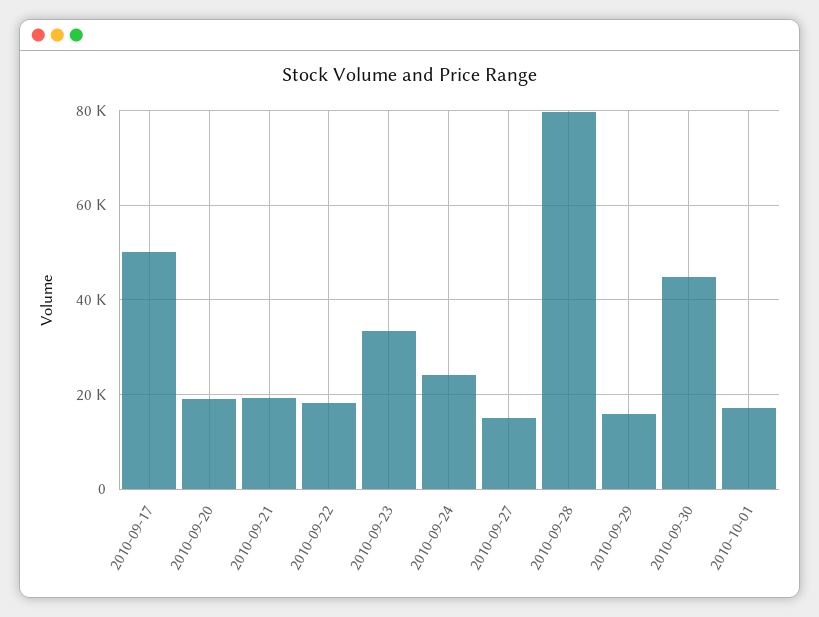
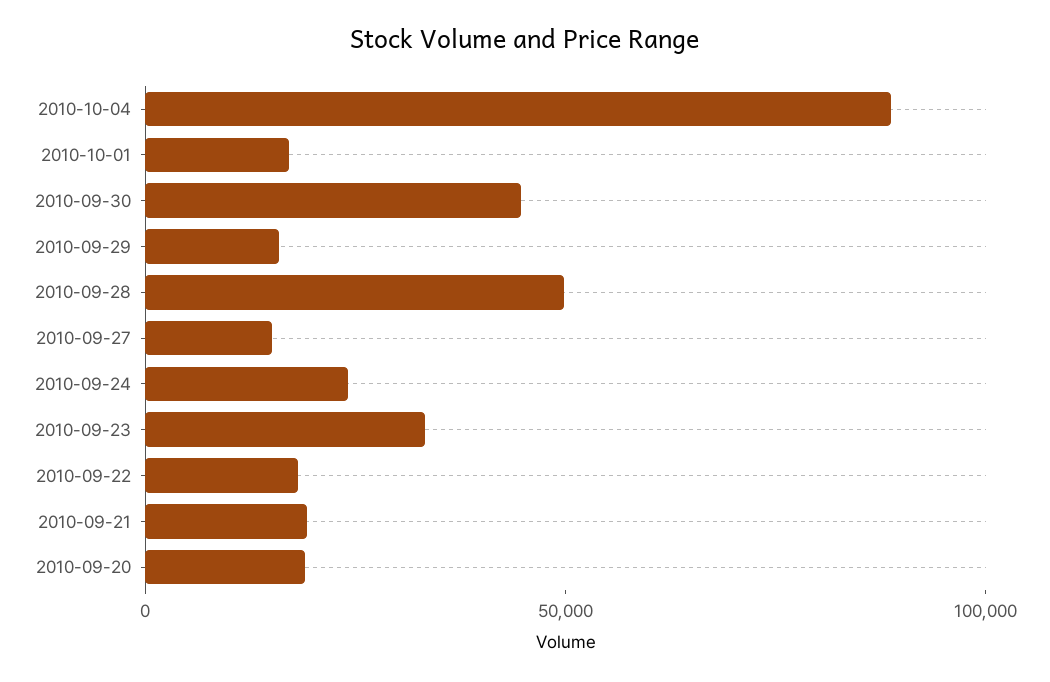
2010-09-17: 50000 -> none
2010-09-28: 80000 -> 50000
2010-10-04: none -> 90000

